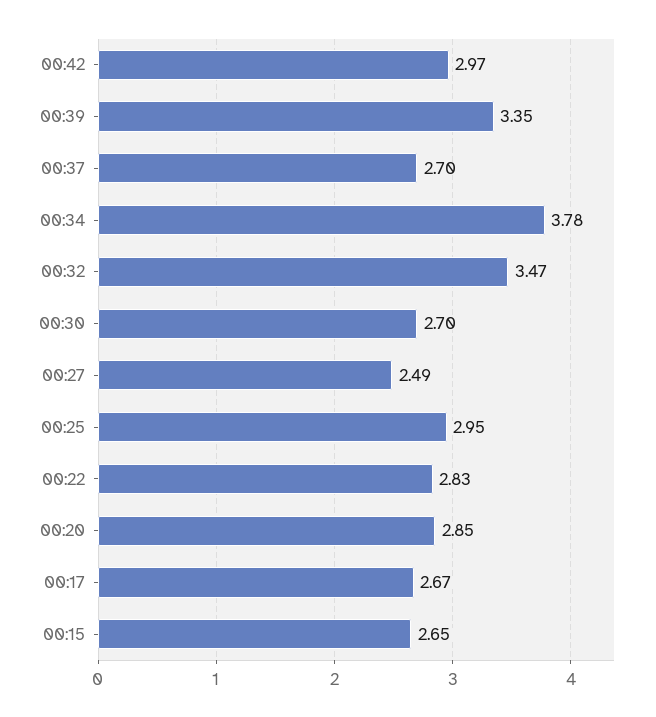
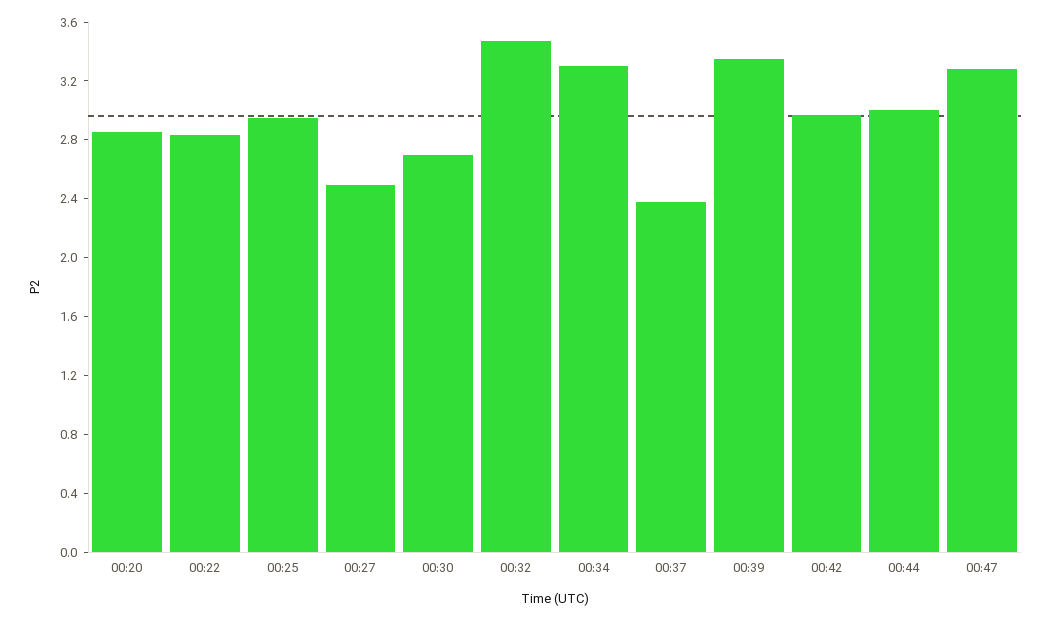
00:37: 2.7 -> 2.4
00:34: 3.78 -> 3.3
00:17: 2.67 -> none
00:15: 2.65 -> none
00:44: none -> 3
00:47: none -> 3.3

